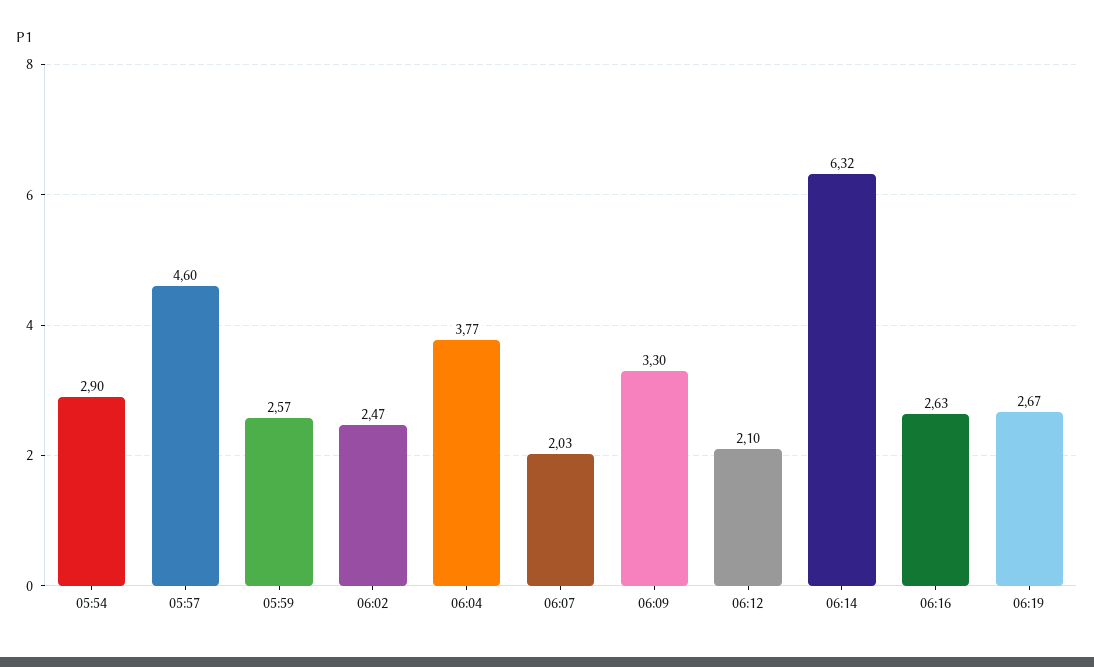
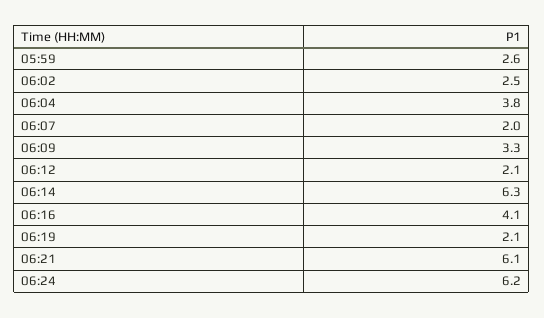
05:54: 2.9 -> none
05:57: 4.6 -> none
06:16: 2.63 -> 4.1
06:19: 2.67 -> 2.1
06:21: none -> 6.1
06:24: none -> 6.2

